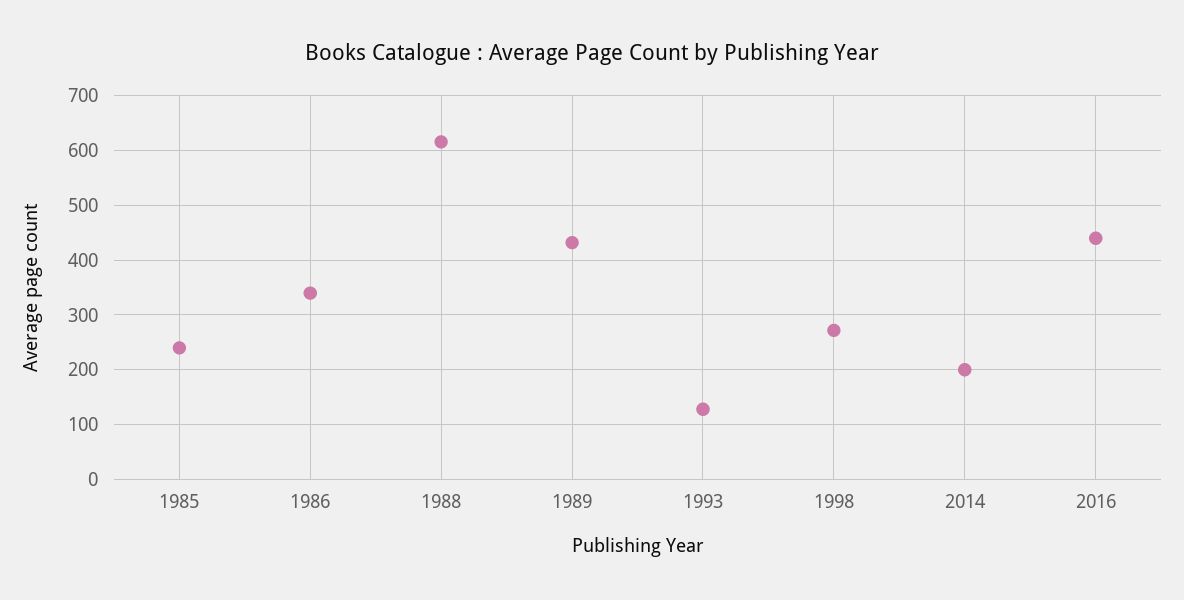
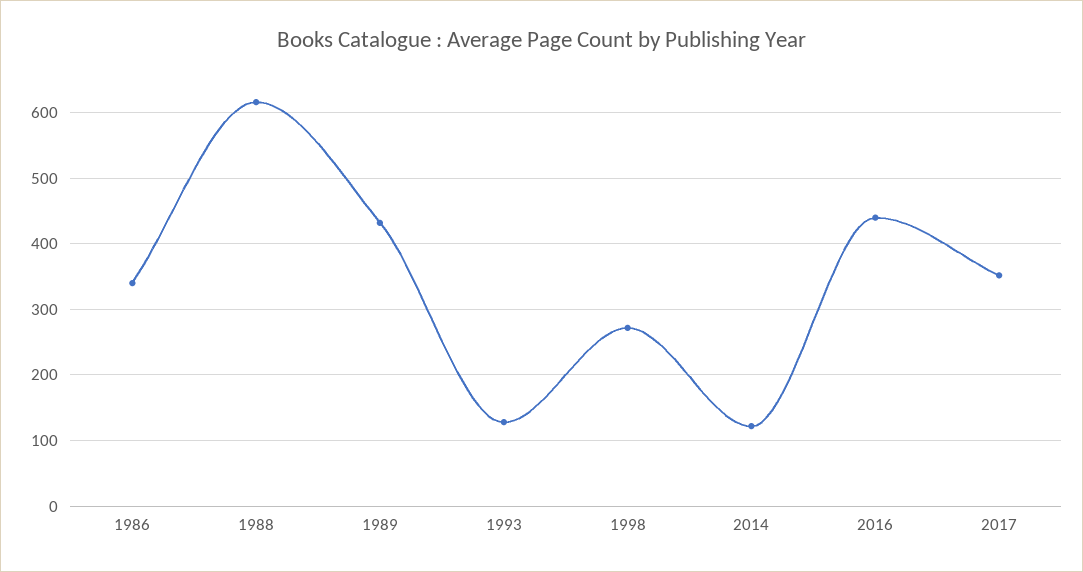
1985: 240 -> none
2014: 200 -> 120
2017: none -> 350

